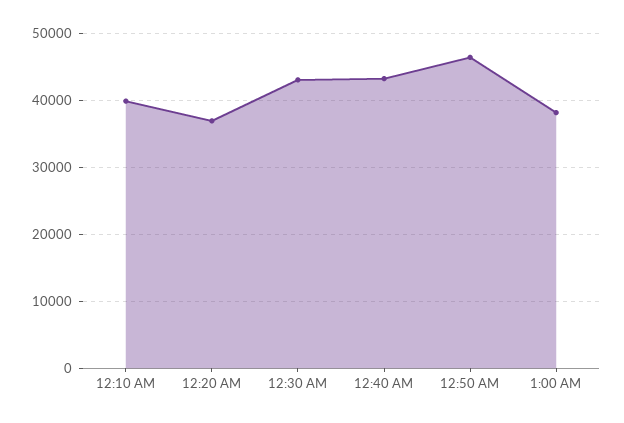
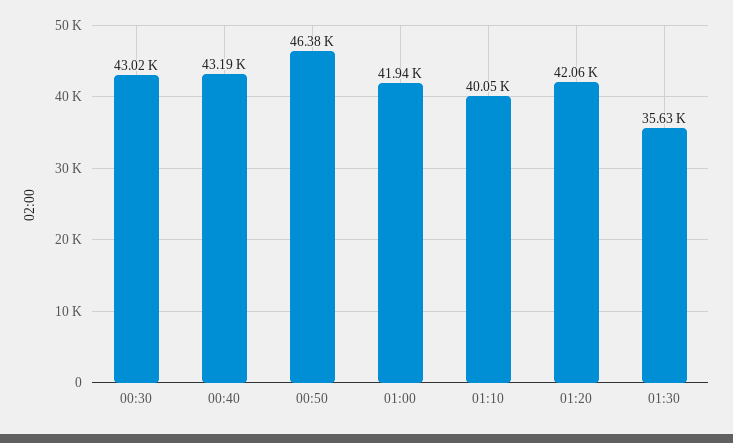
12:10 AM: 40000 -> none
12:20 AM: 37000 -> none
1:00 AM: 38000 -> 41940
01:10: none -> 40050
01:20: none -> 42060
01:30: none -> 35630

